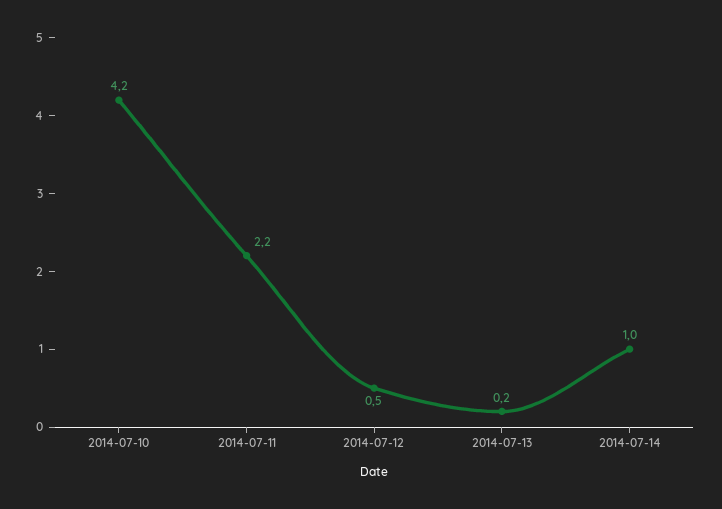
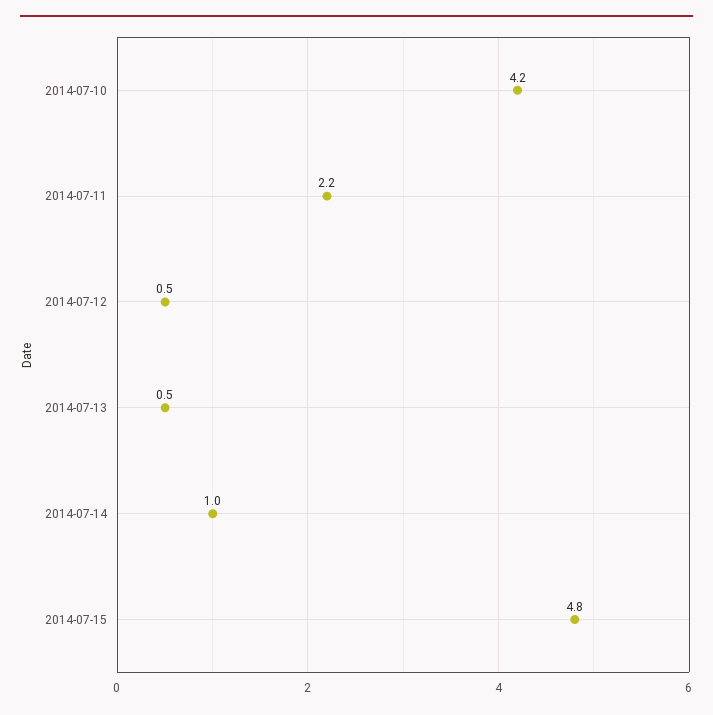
2014-07-13: 0.2 -> 0.5
2014-07-15: none -> 4.8

